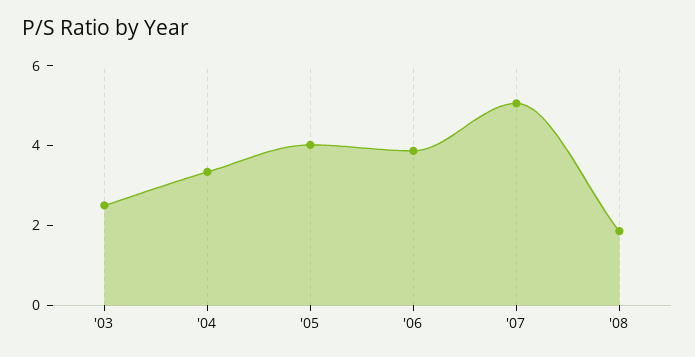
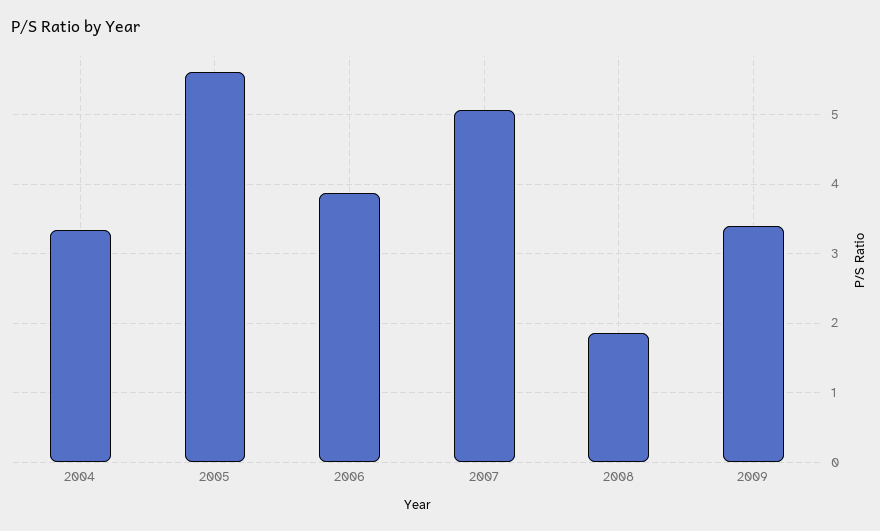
'03: 2.5 -> none
'05: 4 -> 5.6
2009: none -> 3.4

